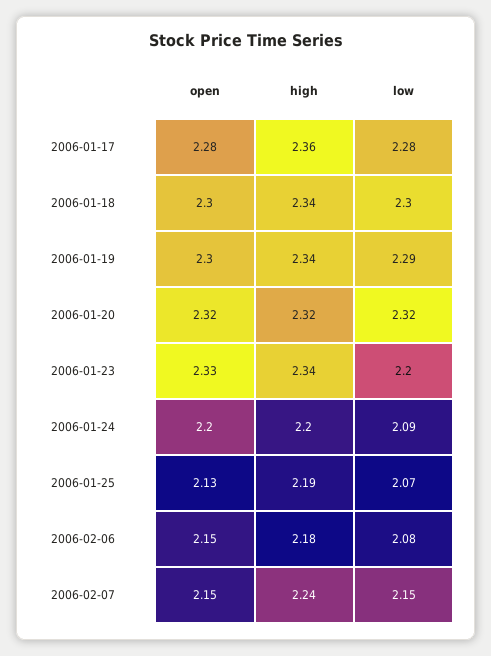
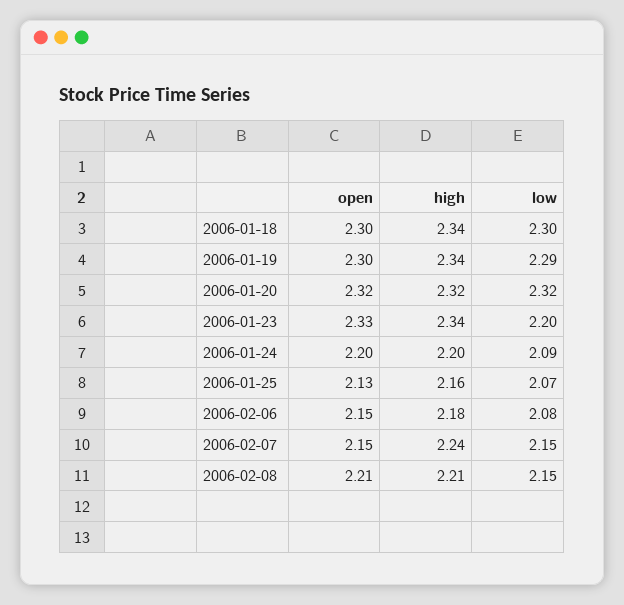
open, 2006-01-17: 2.28 -> none
high, 2006-01-17: 2.36 -> none
low, 2006-01-17: 2.28 -> none
high, 2006-01-25: 2.19 -> 2.16
open, 2006-02-08: none -> 2.21
high, 2006-02-08: none -> 2.21
low, 2006-02-08: none -> 2.15

